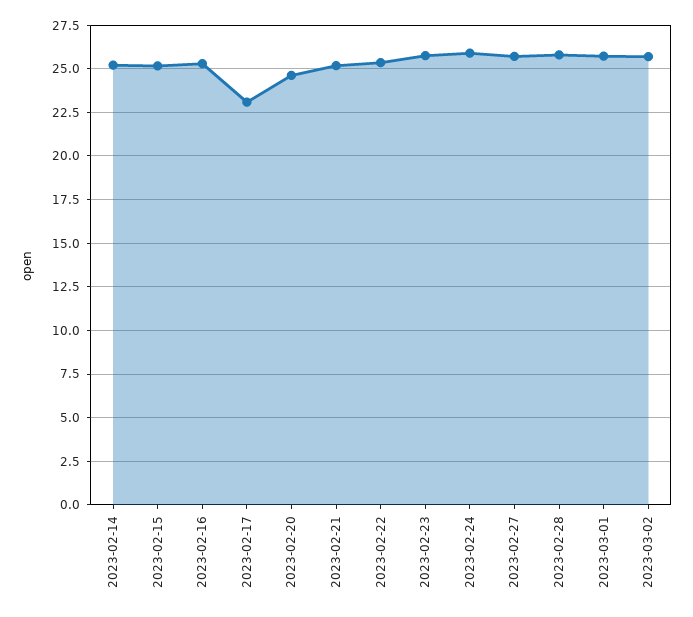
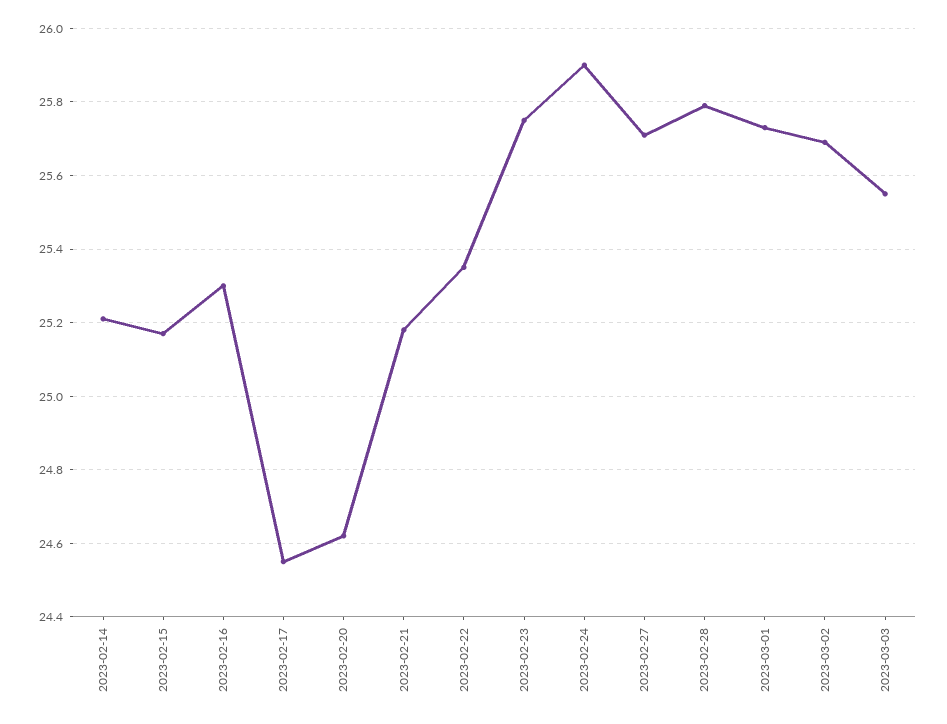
2023-02-17: 23 -> 24.55
2023-03-03: none -> 25.55

